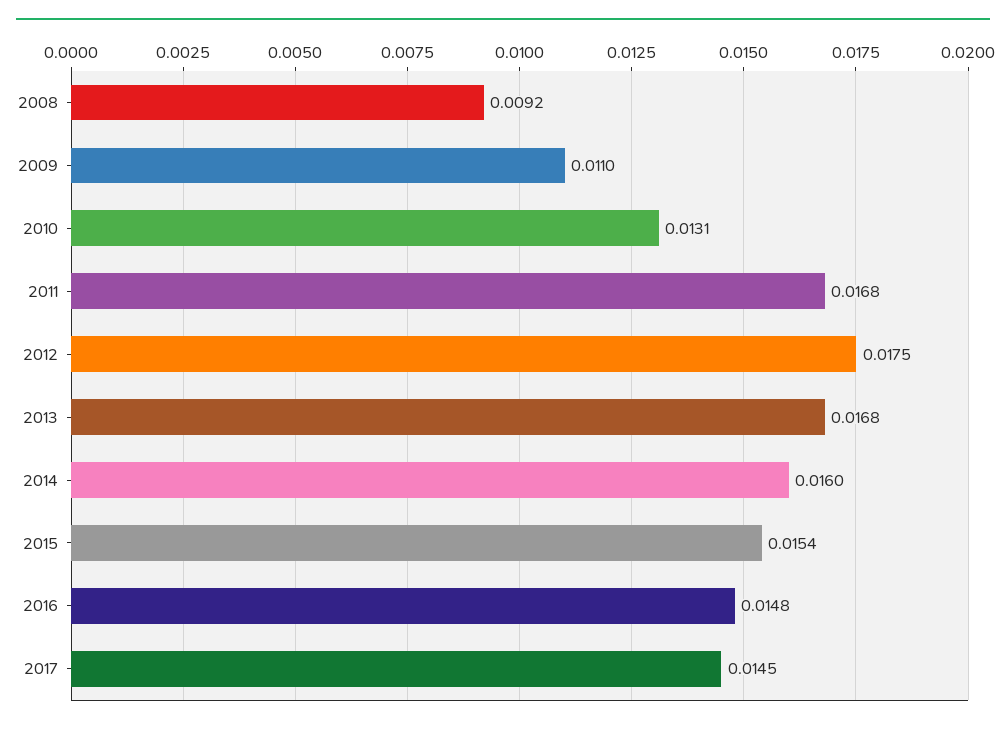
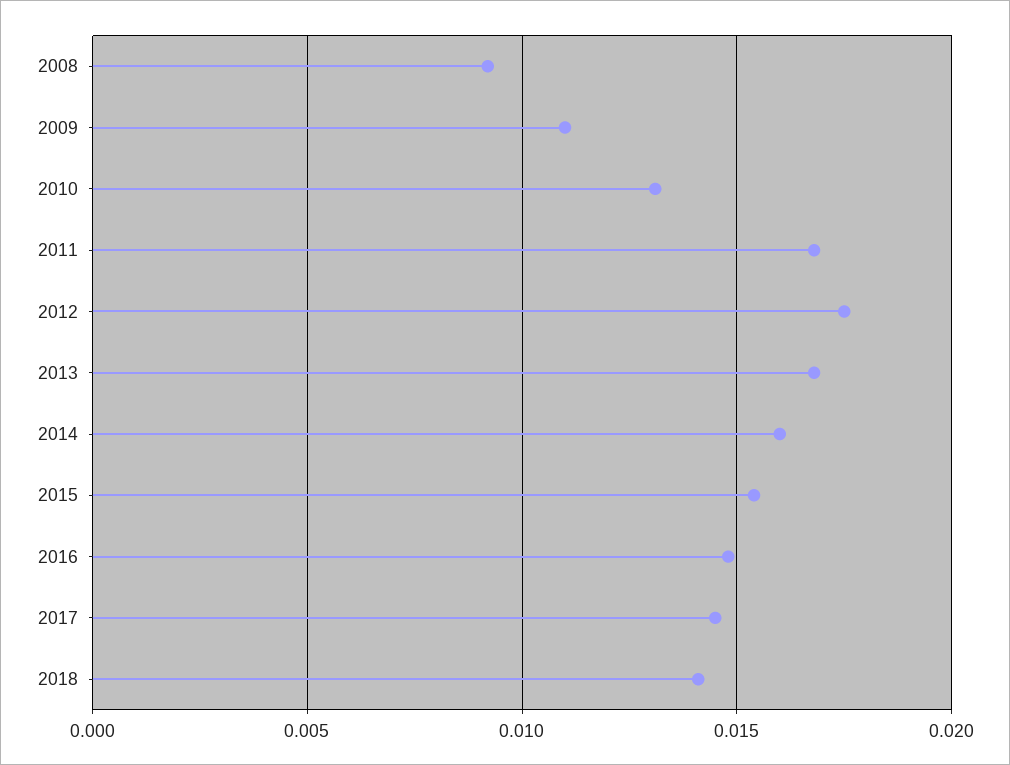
2018: none -> 0.014

